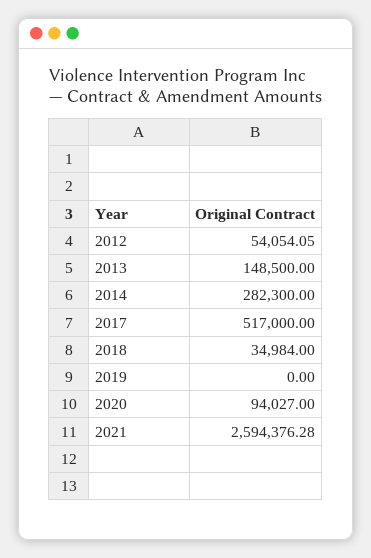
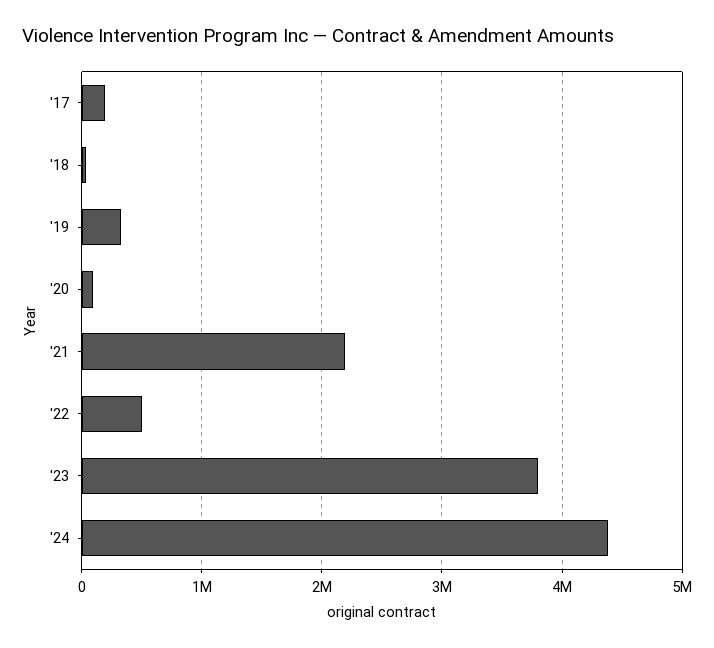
2012: 54054.05 -> none
2013: 148500 -> none
2014: 282300 -> none
2017: 517000 -> 200000
2019: 0 -> 300000
2021: 2594376.28 -> 2200000
'22: none -> 500000
'23: none -> 3800000
'24: none -> 4400000

